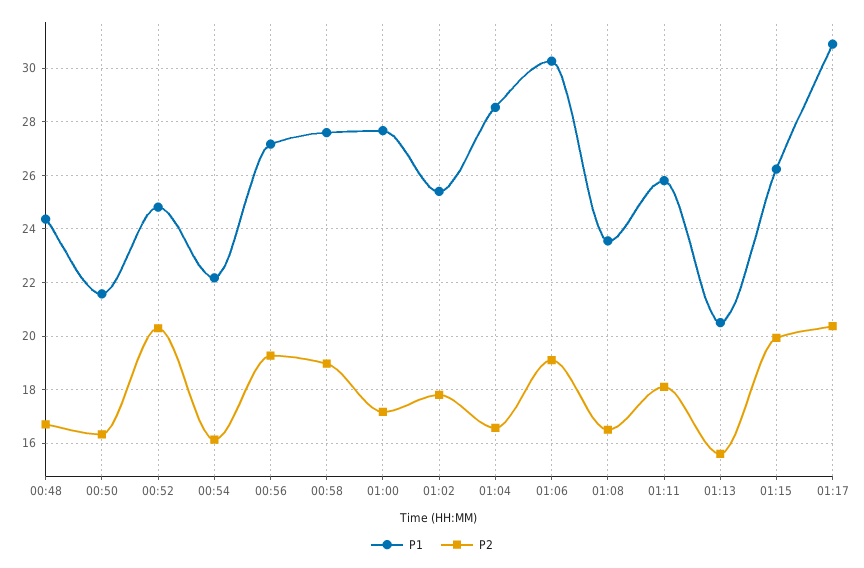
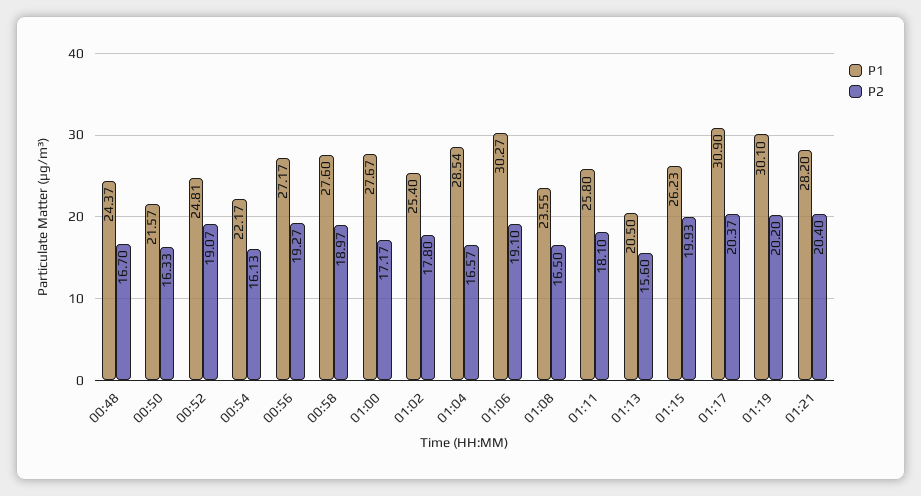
P2, 00:52: 20.25 -> 19.07
P1, 01:19: none -> 30.1
P2, 01:19: none -> 20.2
P1, 01:21: none -> 28.2
P2, 01:21: none -> 20.4

